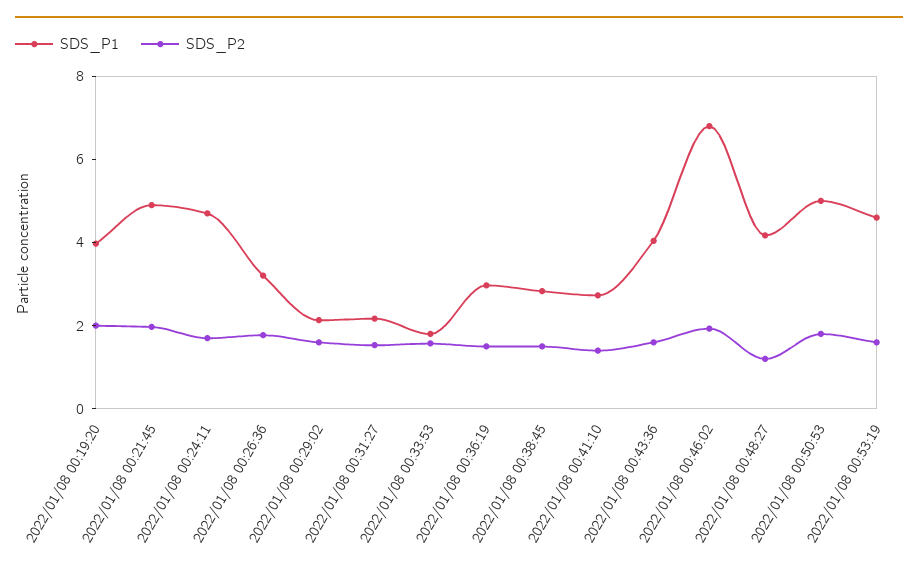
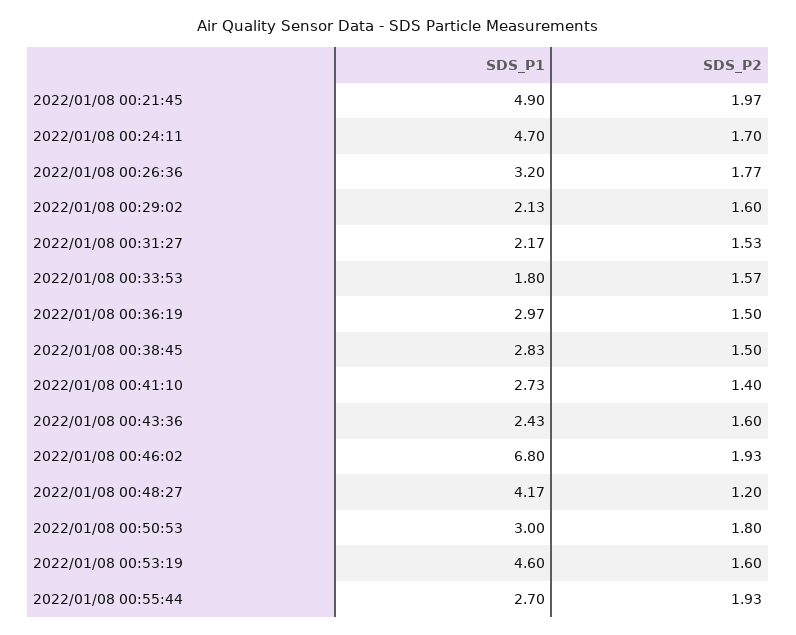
SDS_P1, 2022/01/08 00:19:20: 4 -> none
SDS_P2, 2022/01/08 00:19:20: 2 -> none
SDS_P1, 2022/01/08 00:43:36: 4 -> 2.43
SDS_P1, 2022/01/08 00:50:53: 5 -> 3
SDS_P1, 2022/01/08 00:55:44: none -> 2.7
SDS_P2, 2022/01/08 00:55:44: none -> 1.93

